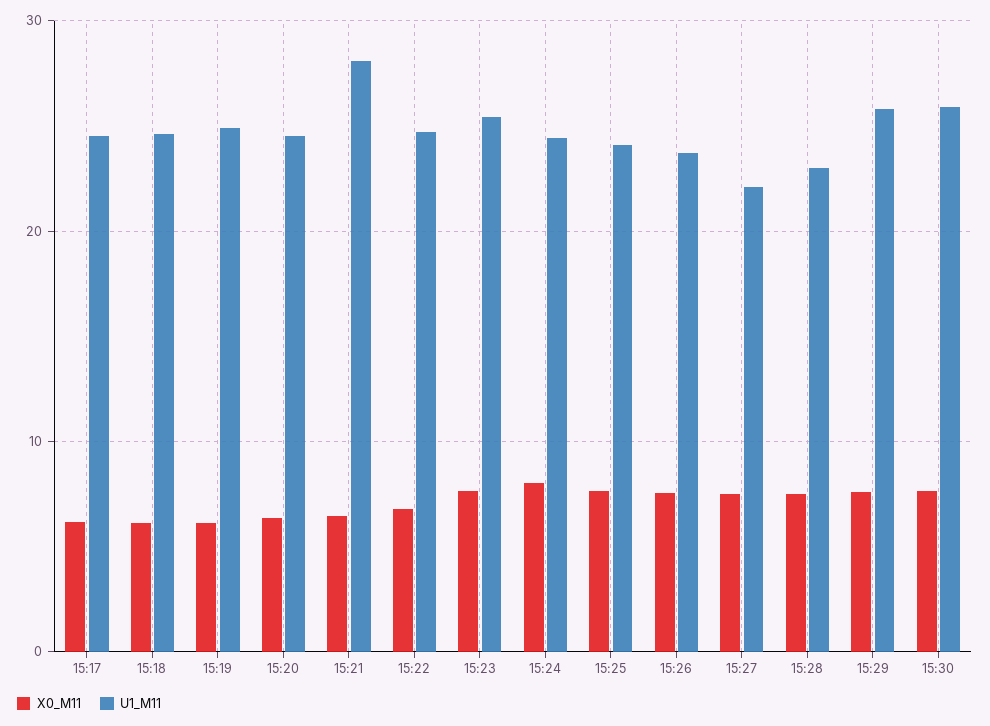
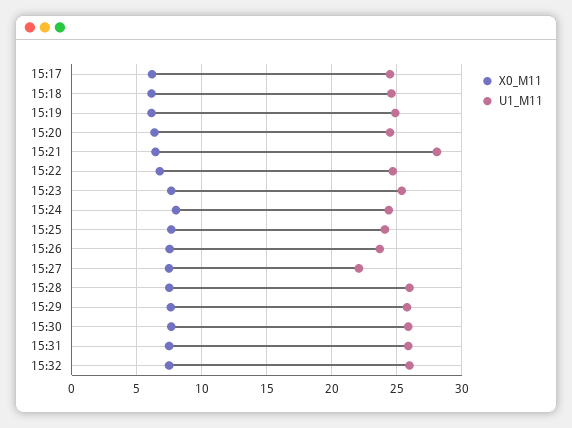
U1_M11, 15:28: 23 -> 26
X0_M11, 15:31: none -> 7.5
U1_M11, 15:31: none -> 26
X0_M11, 15:32: none -> 7.5
U1_M11, 15:32: none -> 26

